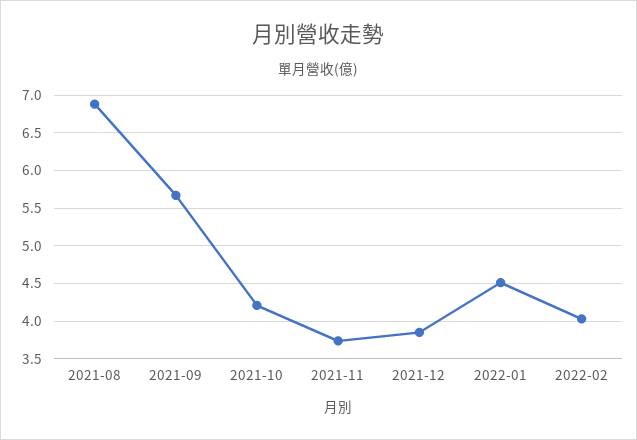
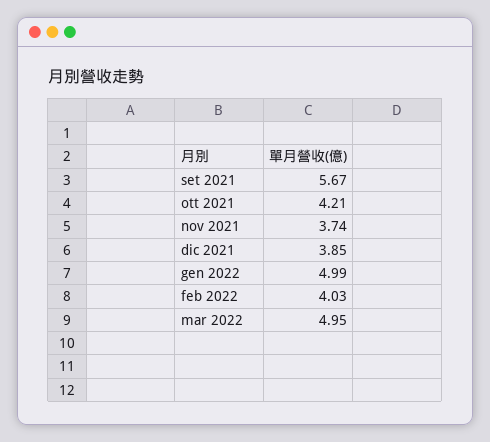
2021-08: 6.9 -> none
2022-01: 4.5 -> 4.99
mar 2022: none -> 4.95

